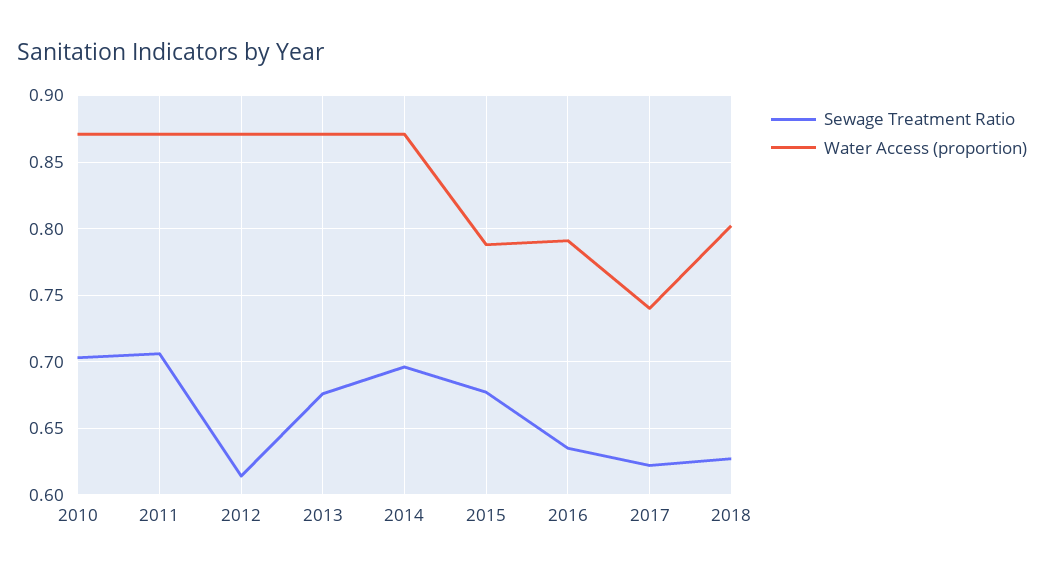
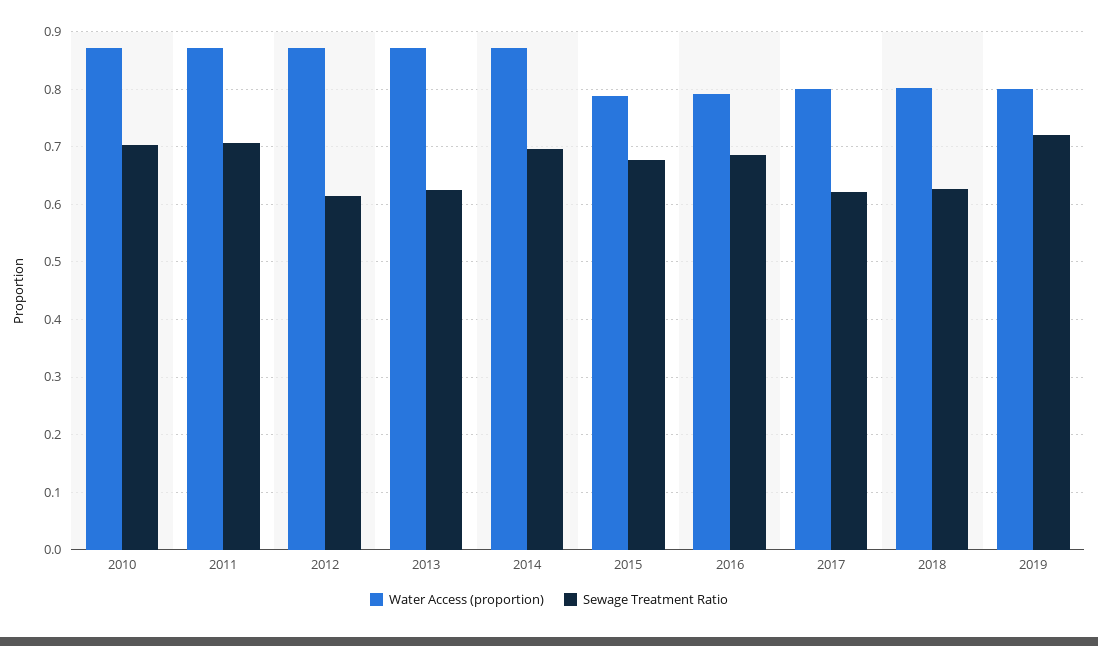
Sewage Treatment Ratio, 2013: 0.675 -> 0.62
Sewage Treatment Ratio, 2016: 0.635 -> 0.68
Water Access (proportion), 2017: 0.74 -> 0.8
Water Access (proportion), 2019: none -> 0.8
Sewage Treatment Ratio, 2019: none -> 0.72

